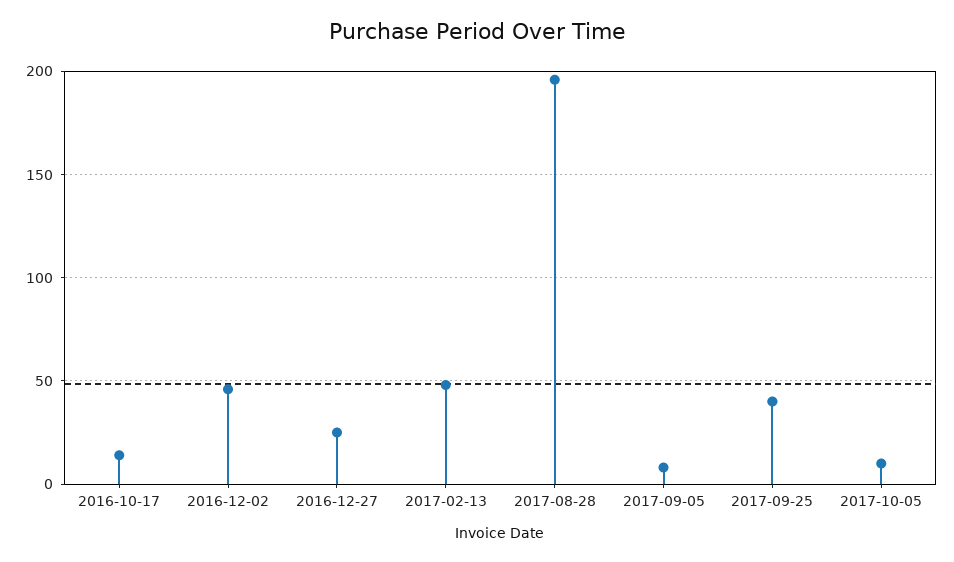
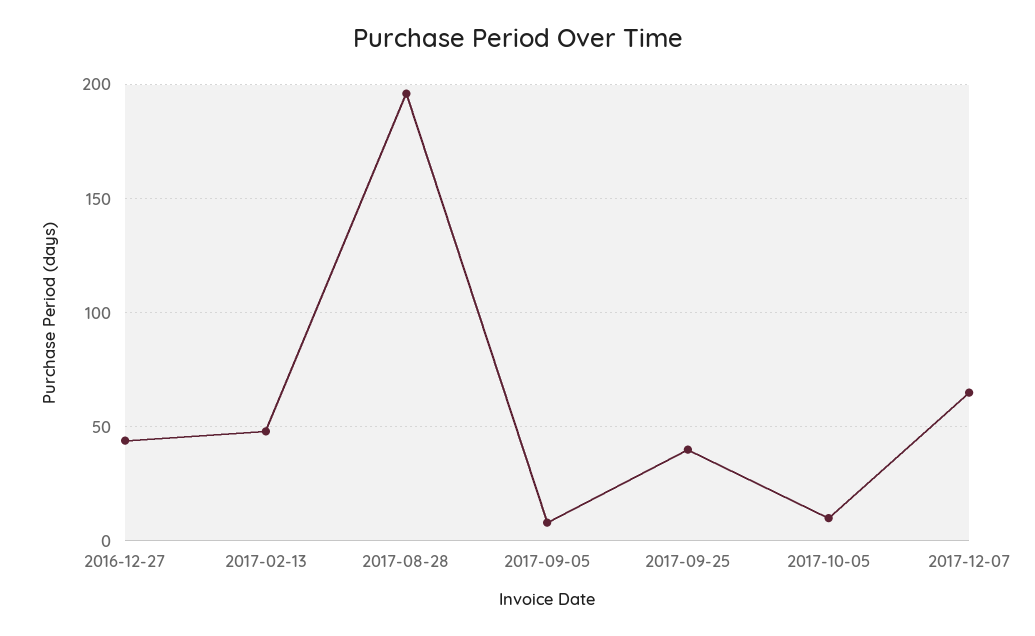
2016-10-17: 15 -> none
2016-12-02: 45 -> none
2016-12-27: 25 -> 45
2017-12-07: none -> 65

